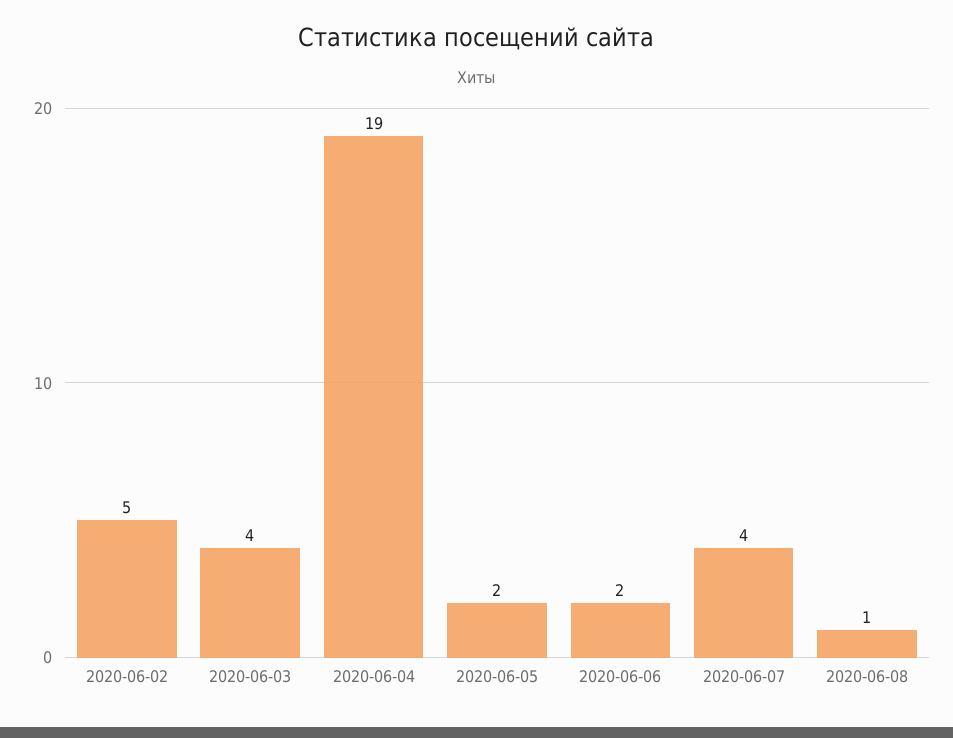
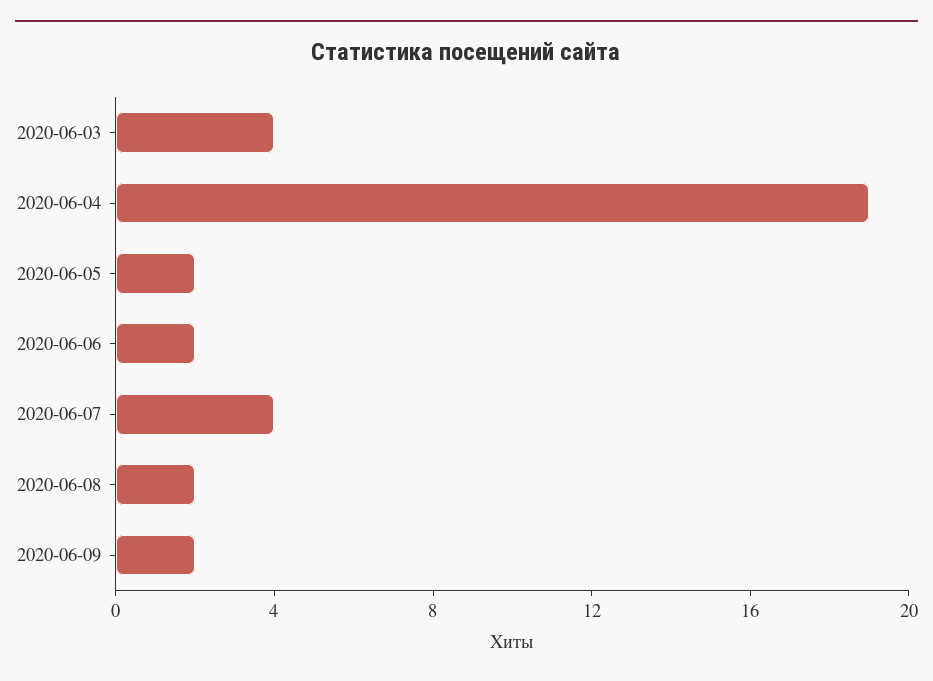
2020-06-02: 5 -> none
2020-06-08: 1 -> 2
2020-06-09: none -> 2

